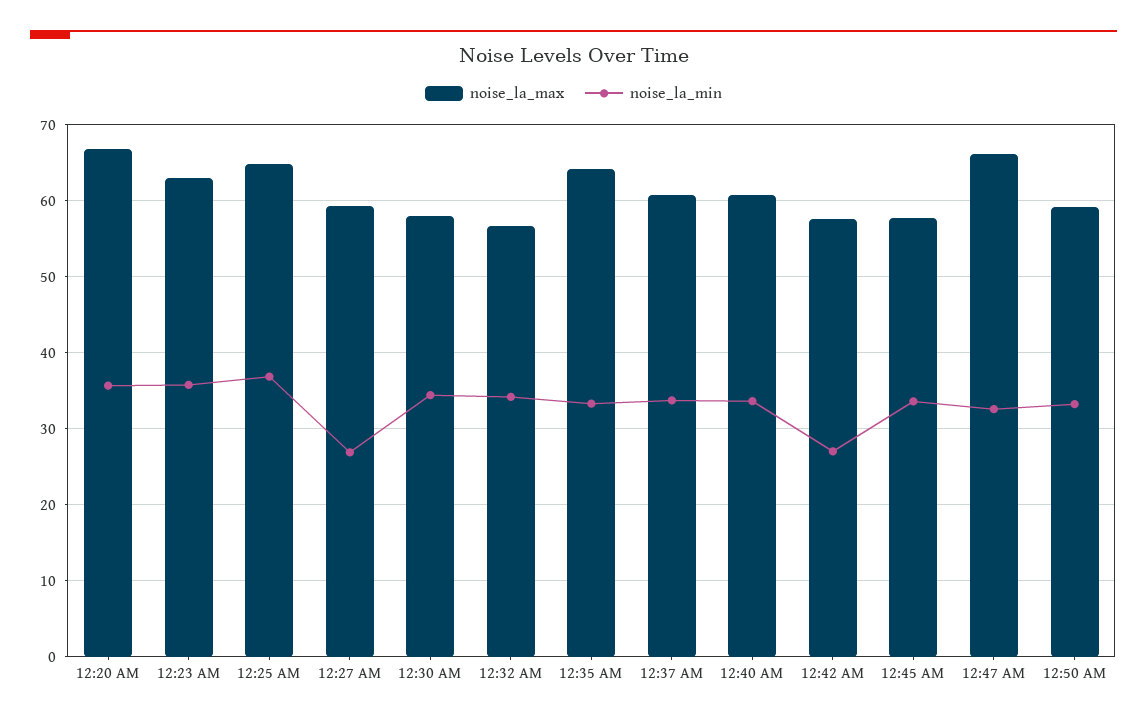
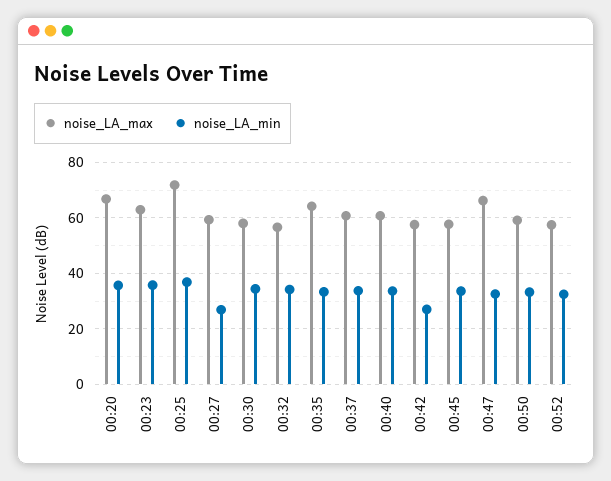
noise_la_max, 12:25 AM: 65 -> 72.5
noise_la_max, 00:52: none -> 57.5
noise_la_min, 00:52: none -> 32.5

